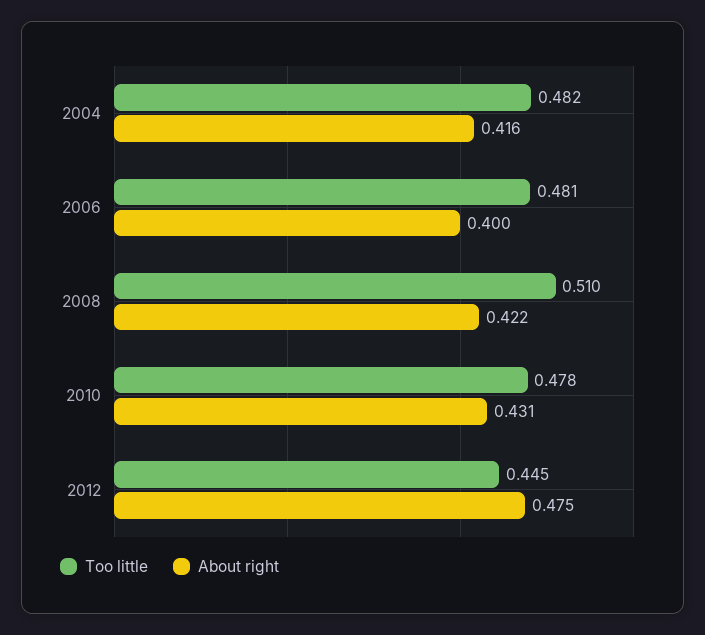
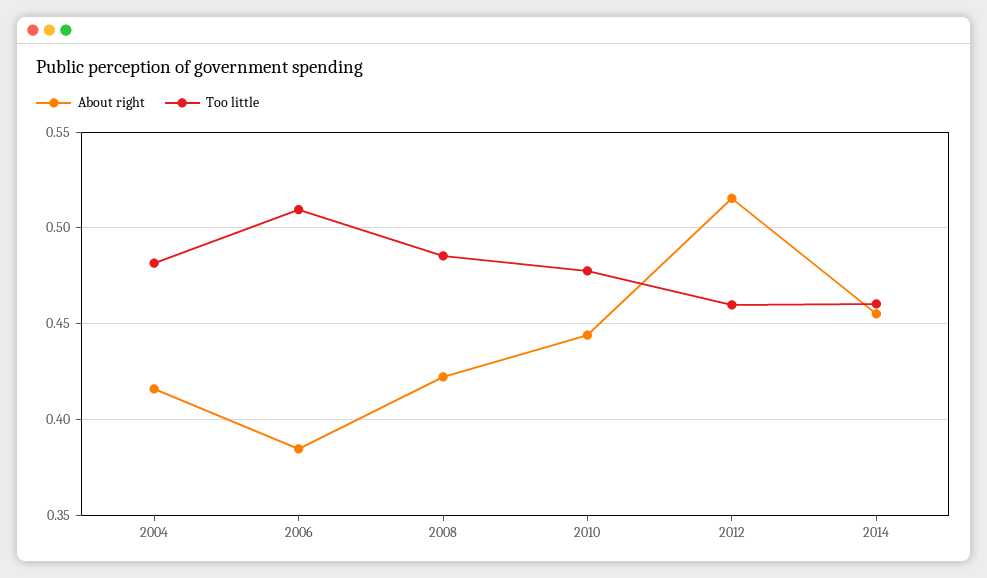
Too little, 2006: 0.481 -> 0.51
About right, 2006: 0.4 -> 0.385
Too little, 2008: 0.51 -> 0.485
About right, 2010: 0.431 -> 0.445
Too little, 2012: 0.445 -> 0.46
About right, 2012: 0.475 -> 0.515
About right, 2014: none -> 0.455
Too little, 2014: none -> 0.46

